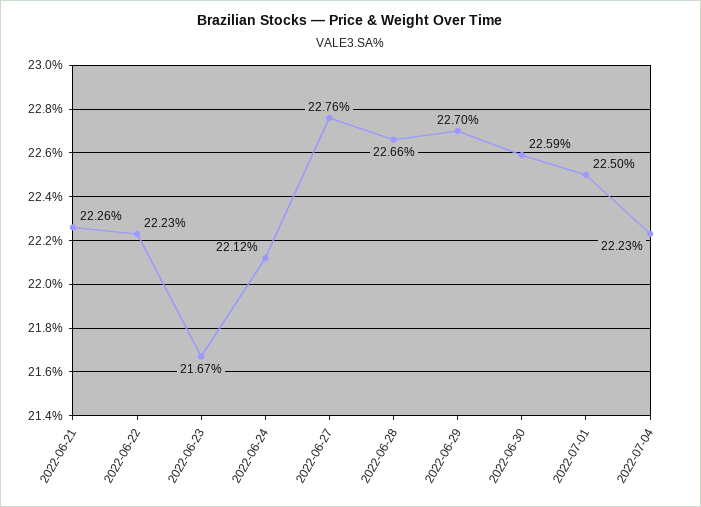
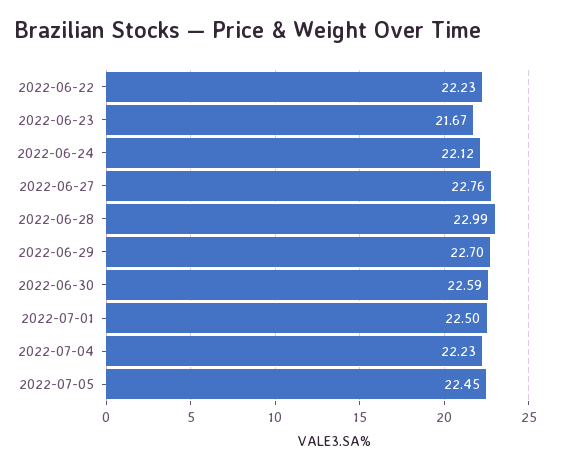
2022-06-21: 22.26 -> none
2022-06-28: 22.66 -> 22.99
2022-07-05: none -> 22.45

